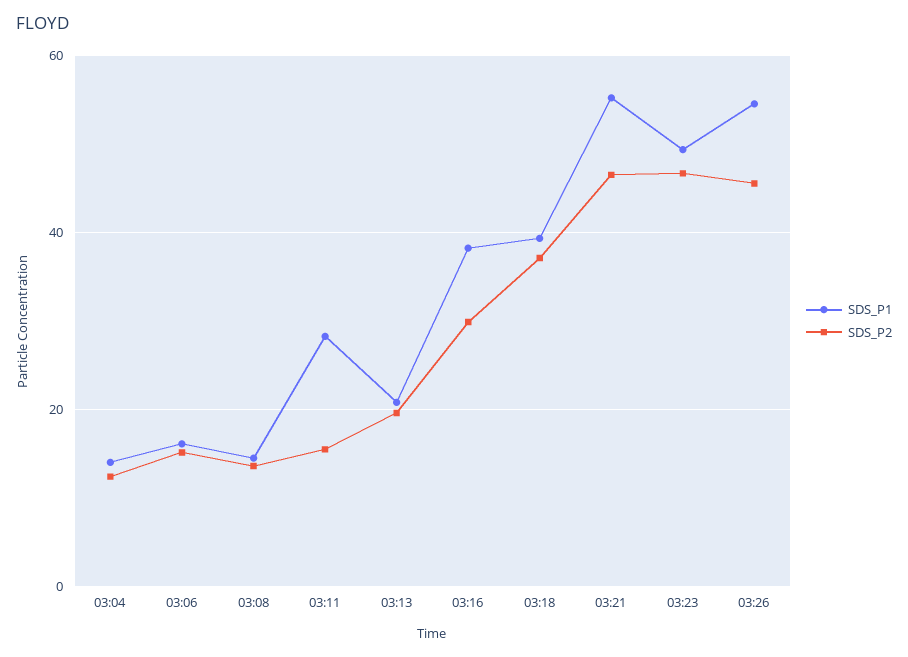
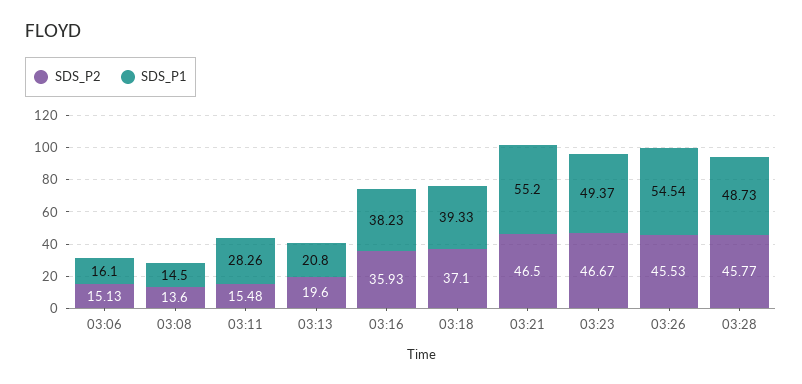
SDS_P1, 03:04: 14 -> none
SDS_P2, 03:04: 12 -> none
SDS_P2, 03:16: 30 -> 35.93
SDS_P2, 03:28: none -> 45.77
SDS_P1, 03:28: none -> 48.73

